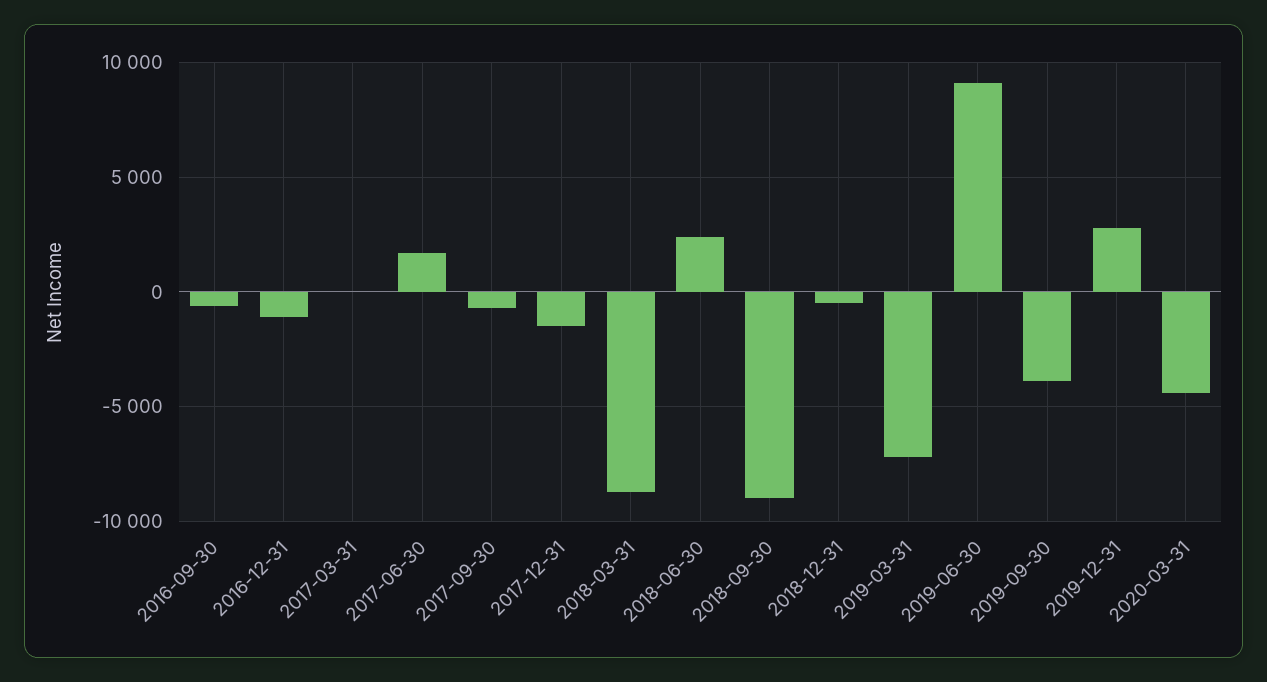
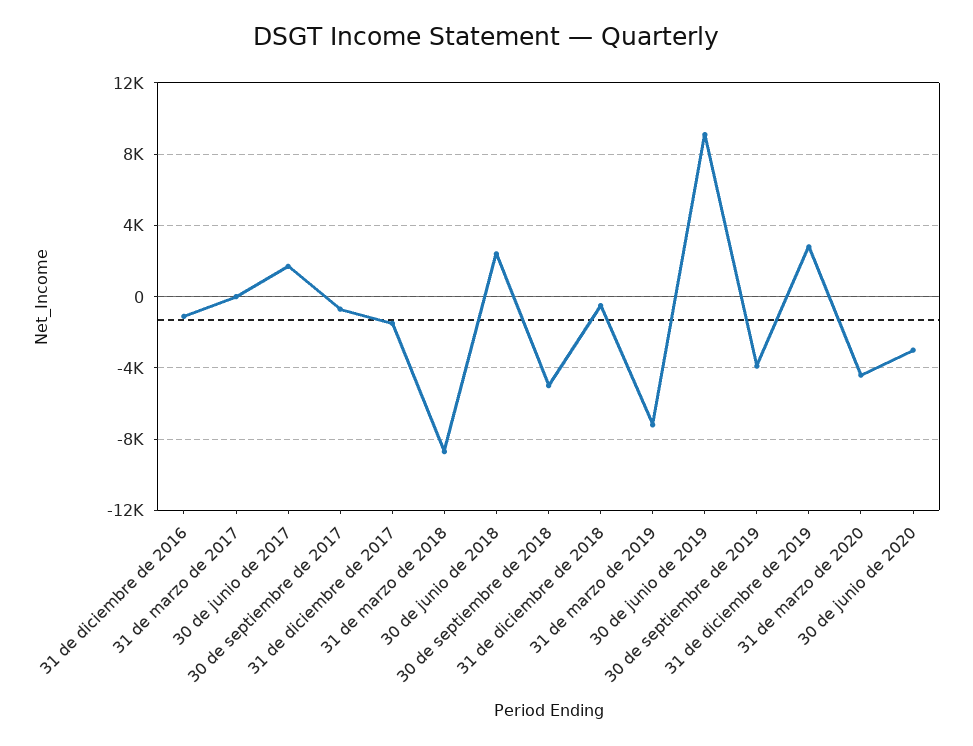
2016-09-30: -500 -> none
2018-09-30: -9000 -> -5000
30 de junio de 2020: none -> -3000

